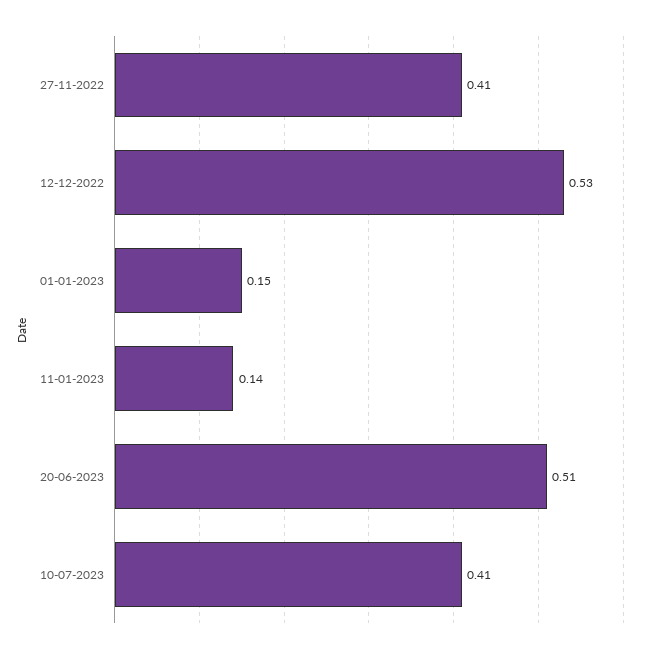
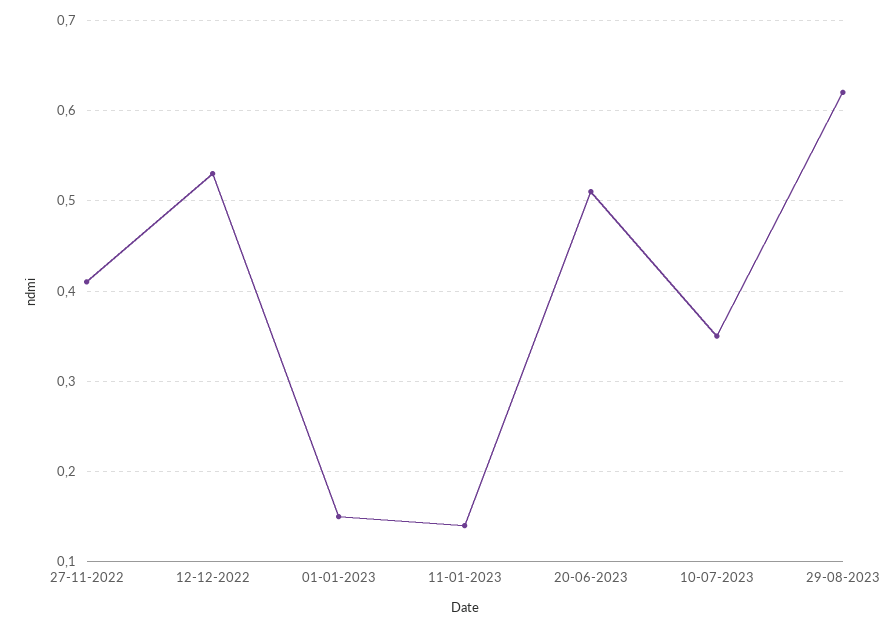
10-07-2023: 0.41 -> 0.35
29-08-2023: none -> 0.62

